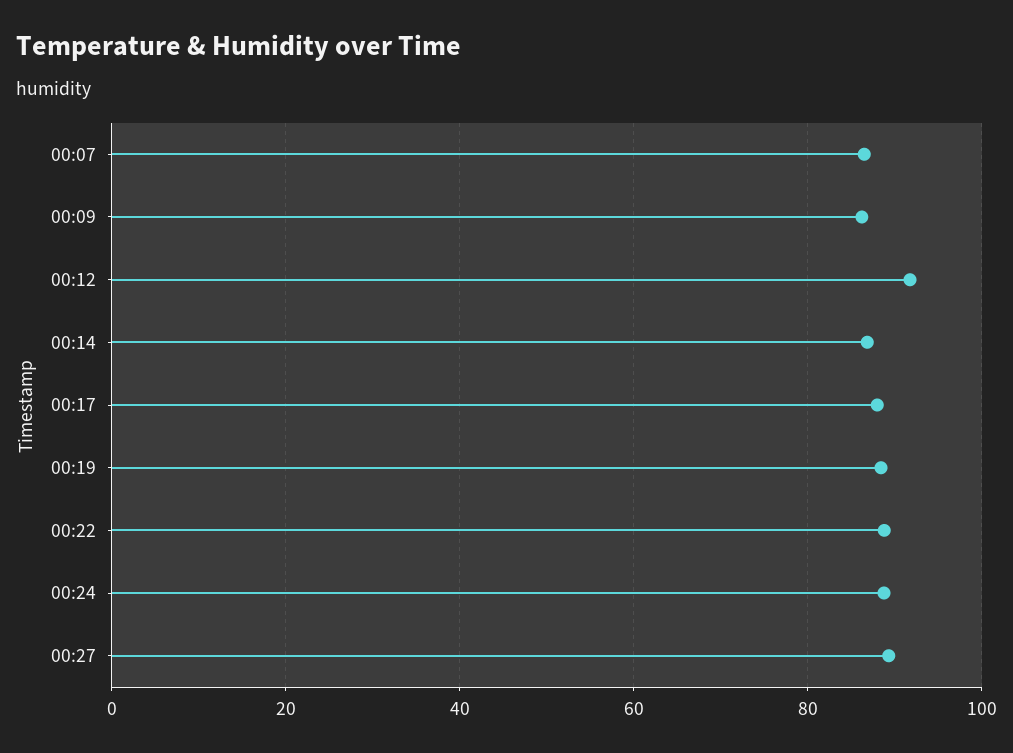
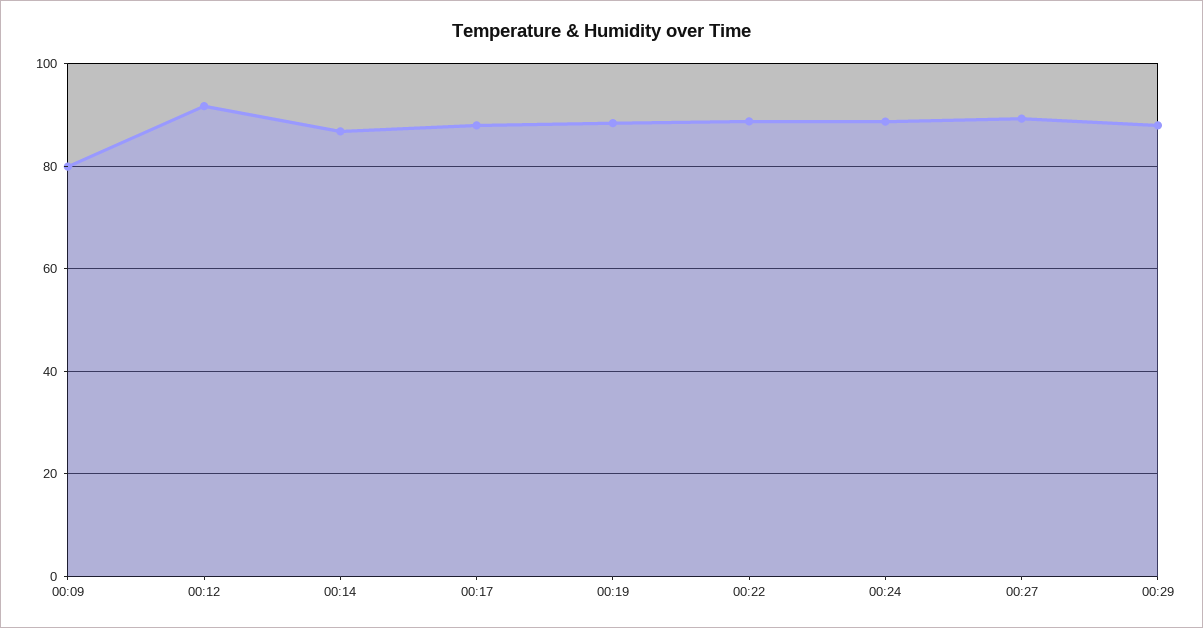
00:07: 86 -> none
00:09: 86 -> 80
00:29: none -> 88

